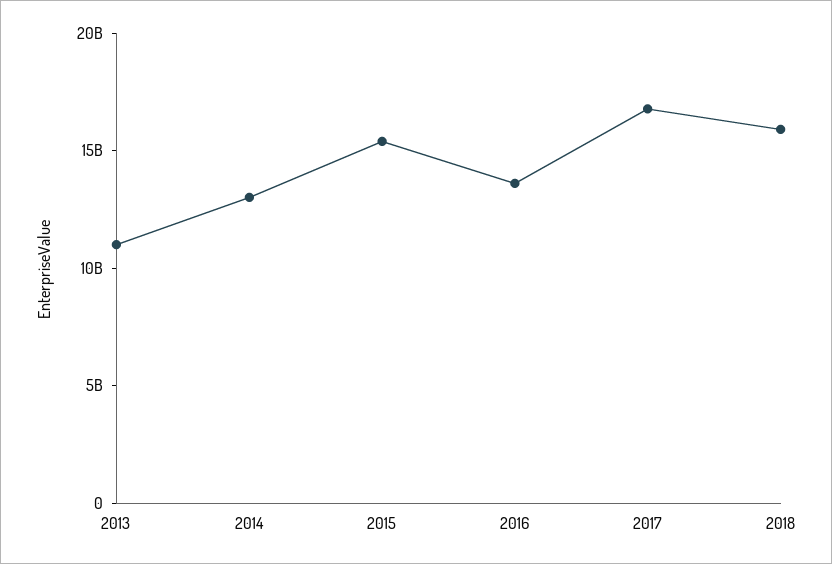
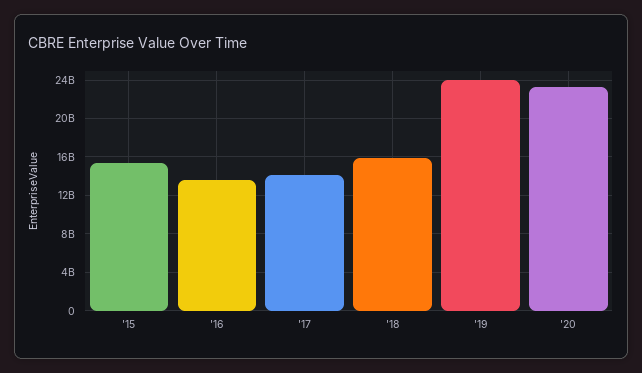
2013: 11000000000 -> none
2014: 13000000000 -> none
2017: 17000000000 -> 14000000000
'19: none -> 24000000000
'20: none -> 23000000000

